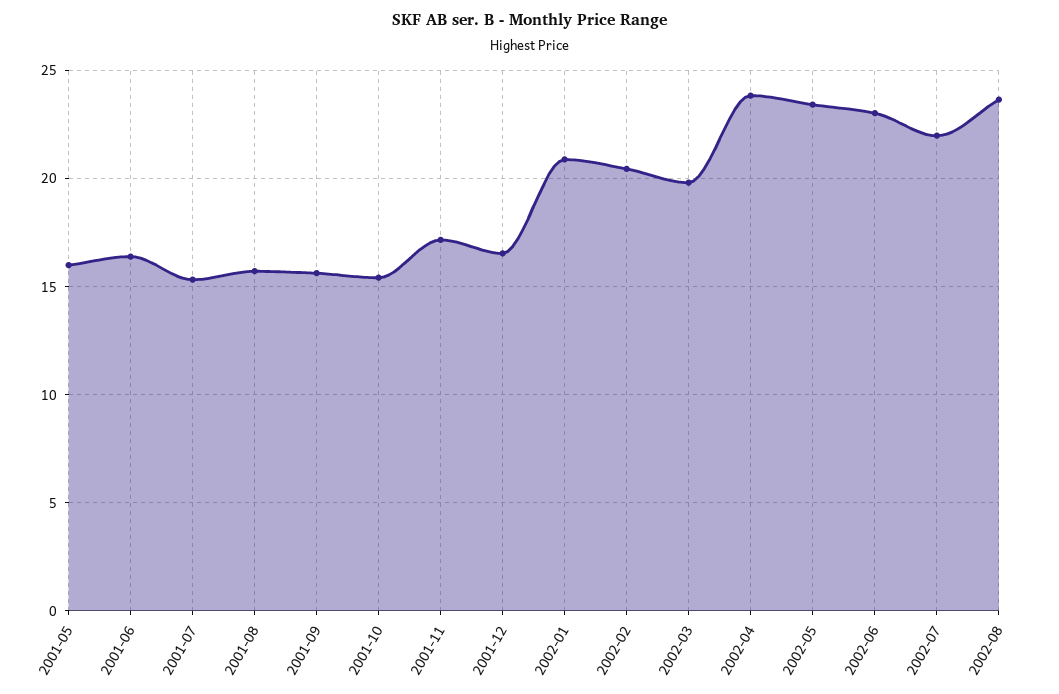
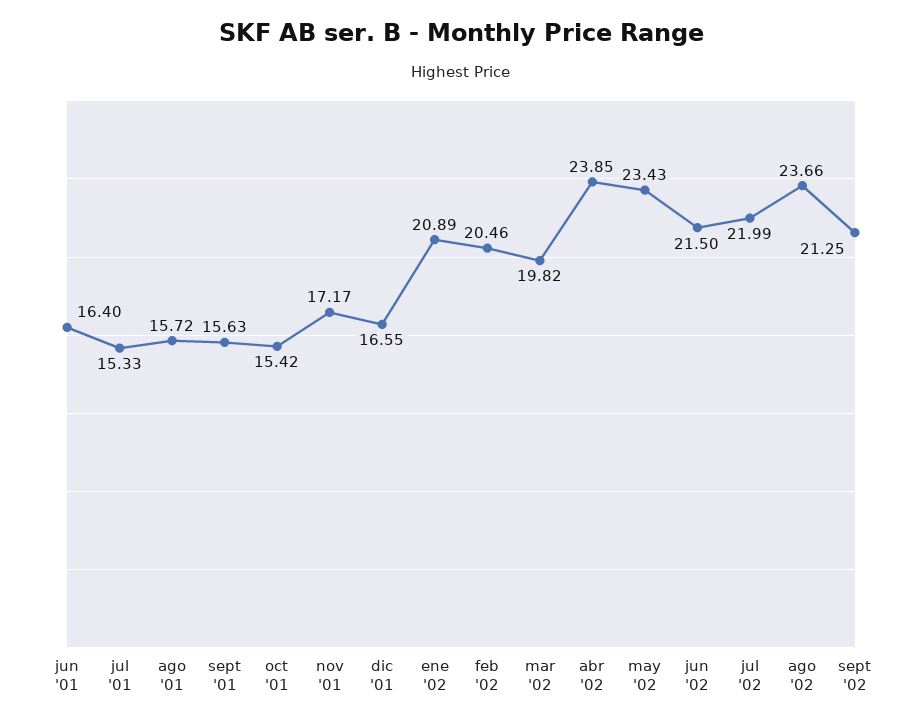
2001-05: 16 -> none
2002-06: 23 -> 21.5
sept '02: none -> 21.25

